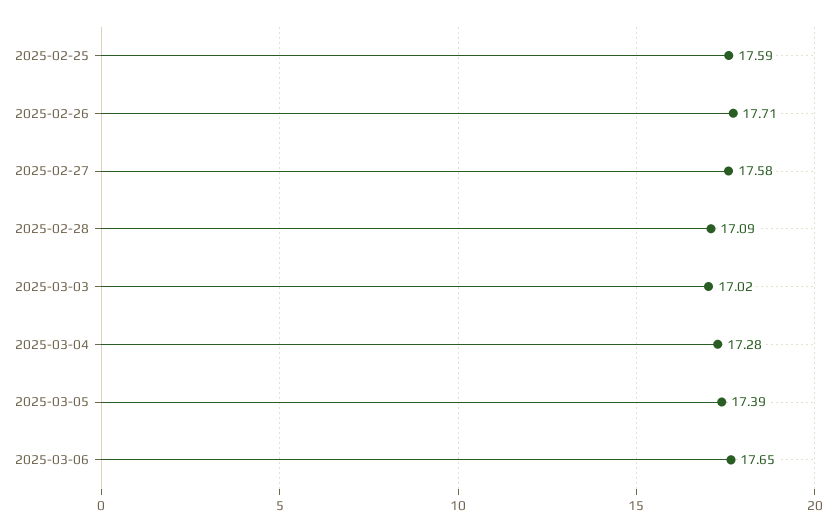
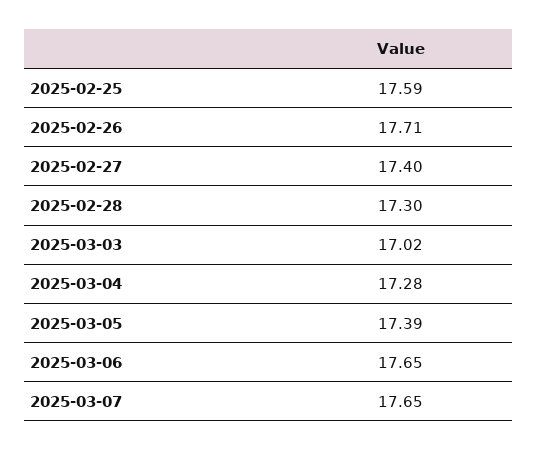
2025-02-27: 17.58 -> 17.4
2025-02-28: 17.09 -> 17.3
2025-03-07: none -> 17.65

